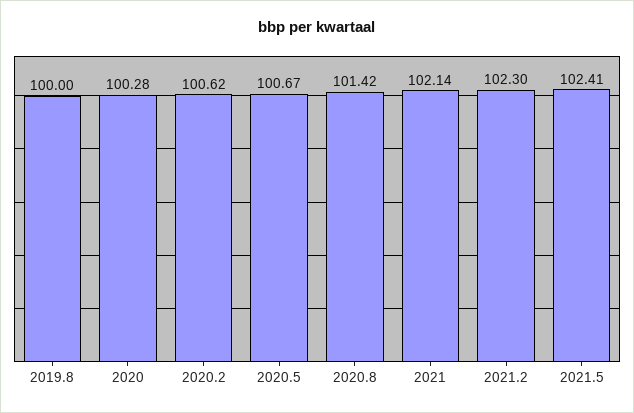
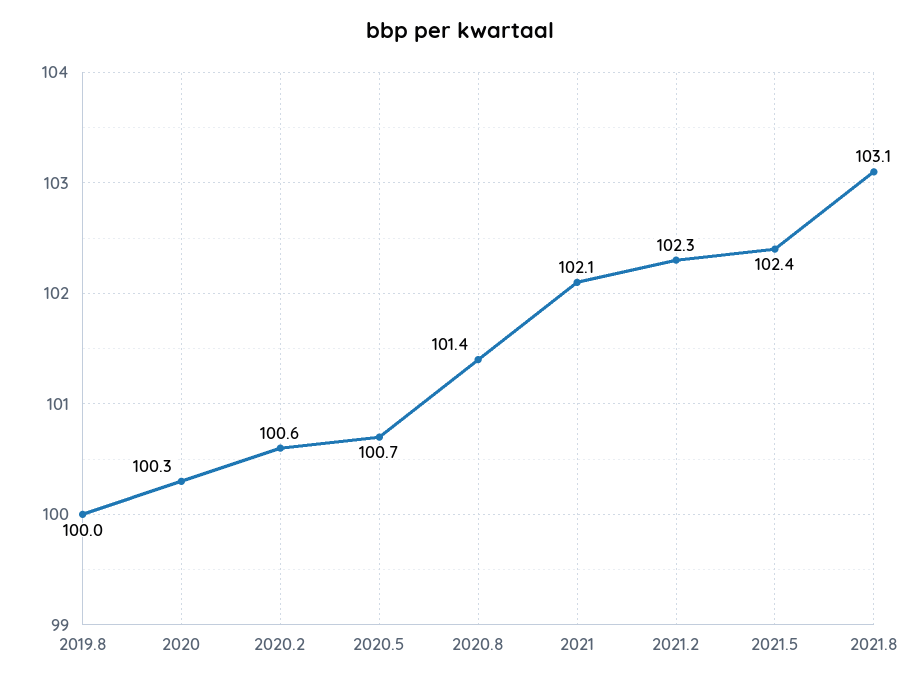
2021.8: none -> 103.1

